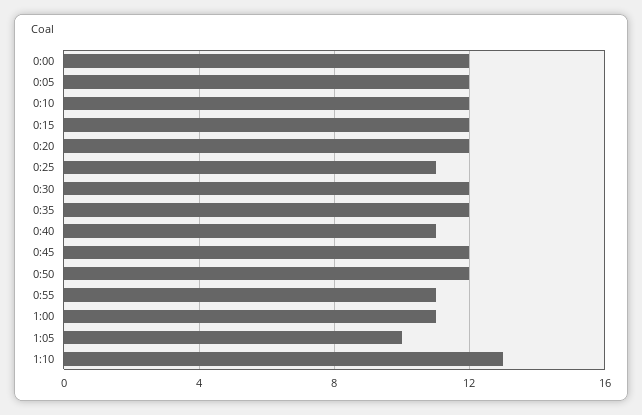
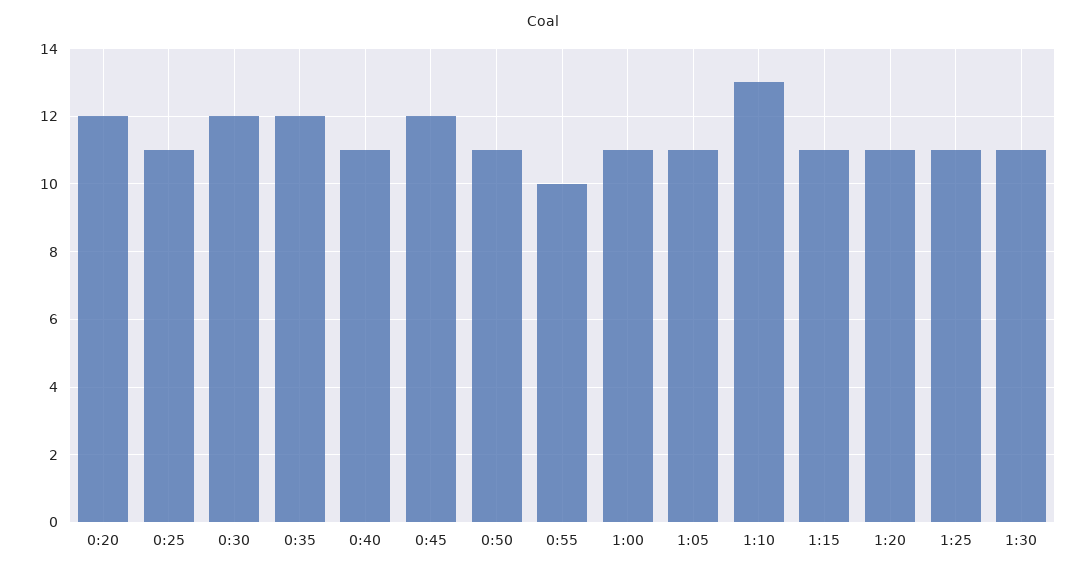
0:00: 12 -> none
0:05: 12 -> none
0:10: 12 -> none
0:15: 12 -> none
0:50: 12 -> 11
0:55: 11 -> 10
1:05: 10 -> 11
1:15: none -> 11
1:20: none -> 11
1:25: none -> 11
1:30: none -> 11

